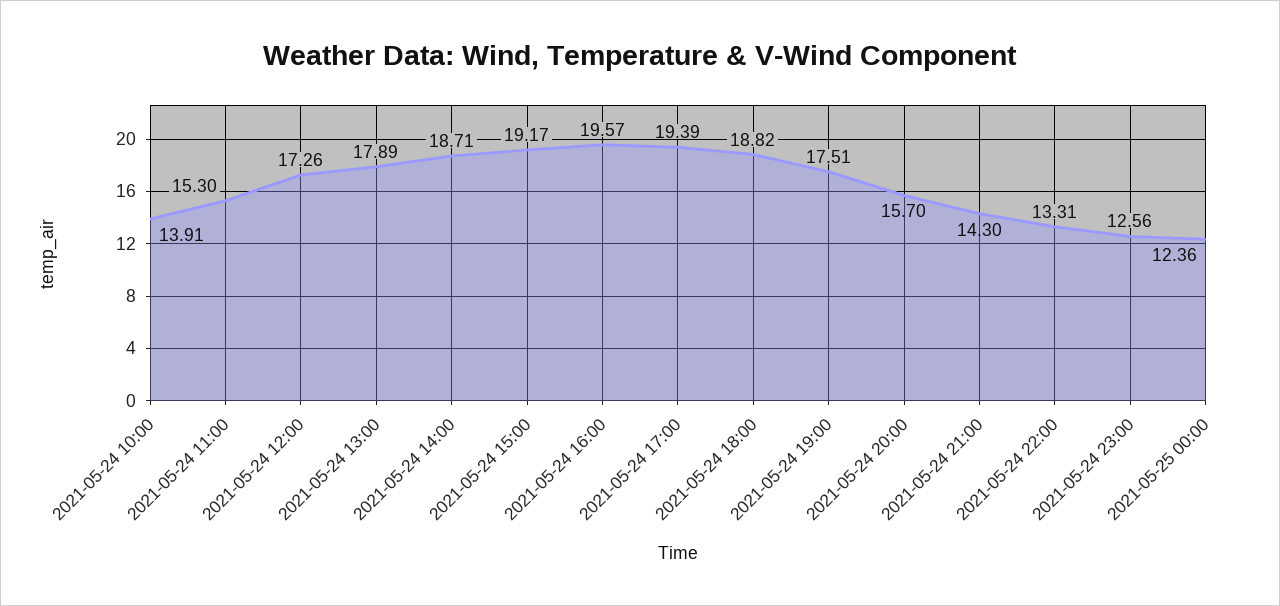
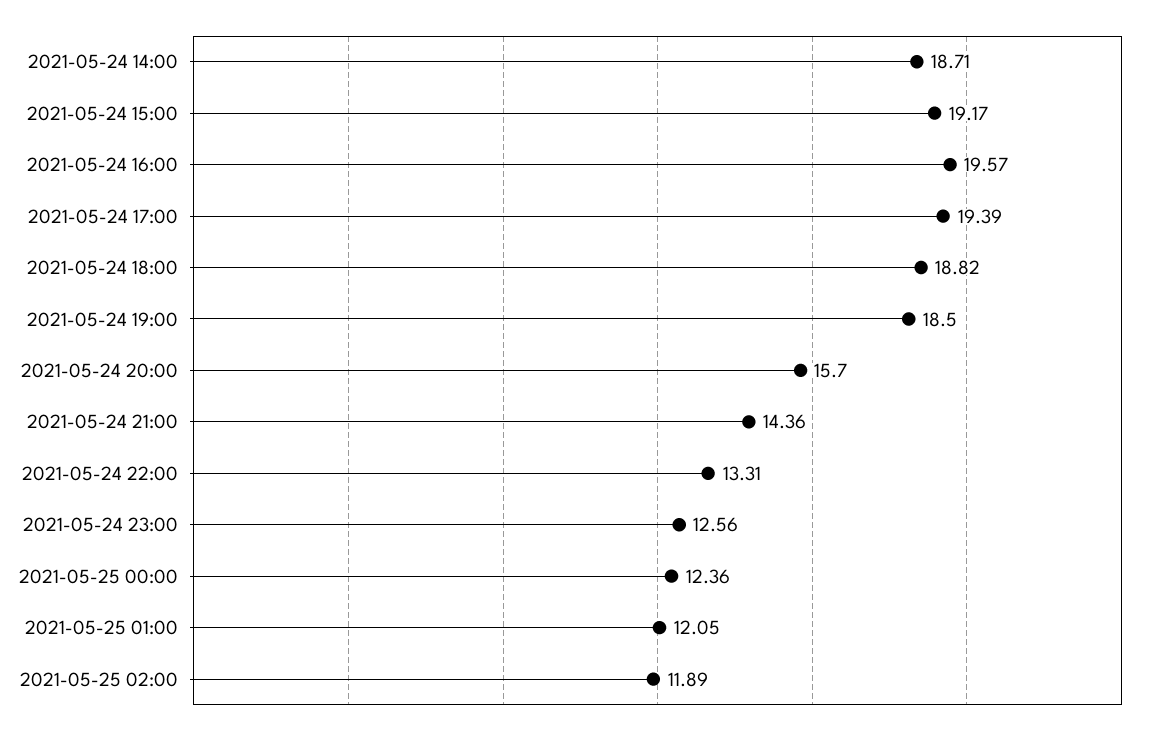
2021-05-24 10:00: 13.91 -> none
2021-05-24 11:00: 15.3 -> none
2021-05-24 12:00: 17.26 -> none
2021-05-24 13:00: 17.89 -> none
2021-05-24 19:00: 17.51 -> 18.5
2021-05-24 21:00: 14.3 -> 14.36
2021-05-25 01:00: none -> 12.05
2021-05-25 02:00: none -> 11.89

